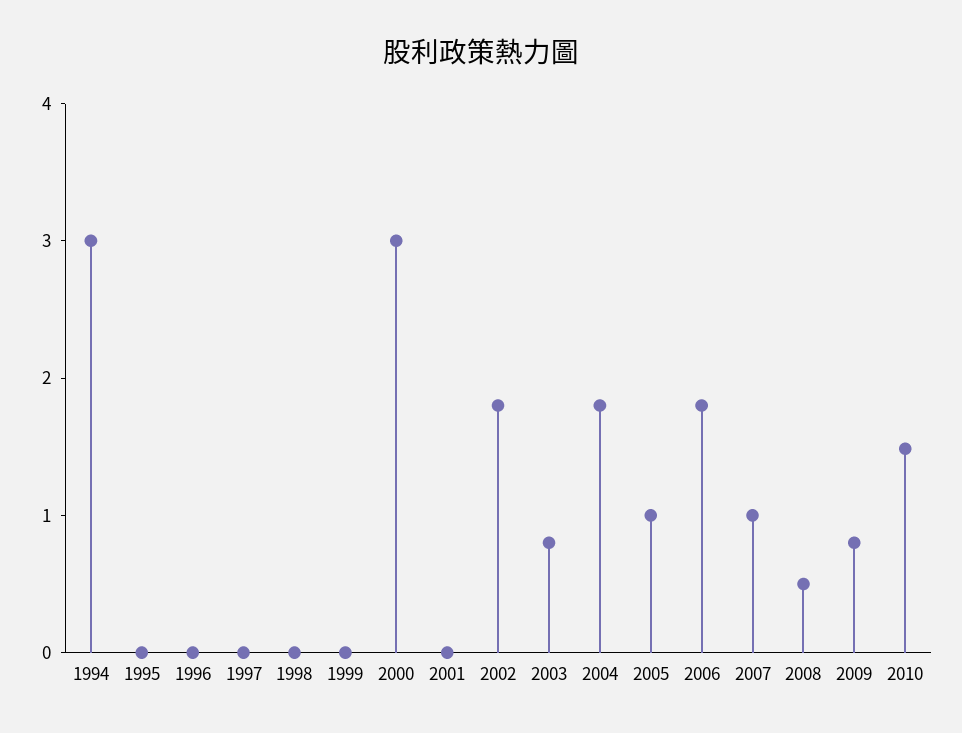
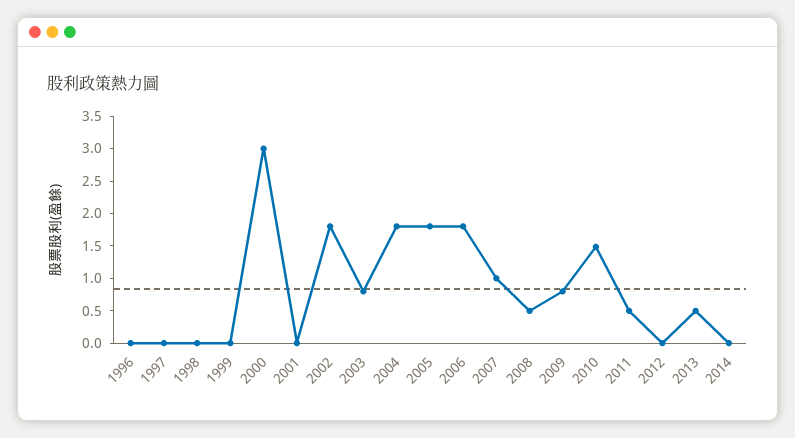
1994: 3 -> none
1995: 0 -> none
2005: 1 -> 1.75
2011: none -> 0.5
2012: none -> 0
2013: none -> 0.5
2014: none -> 0

